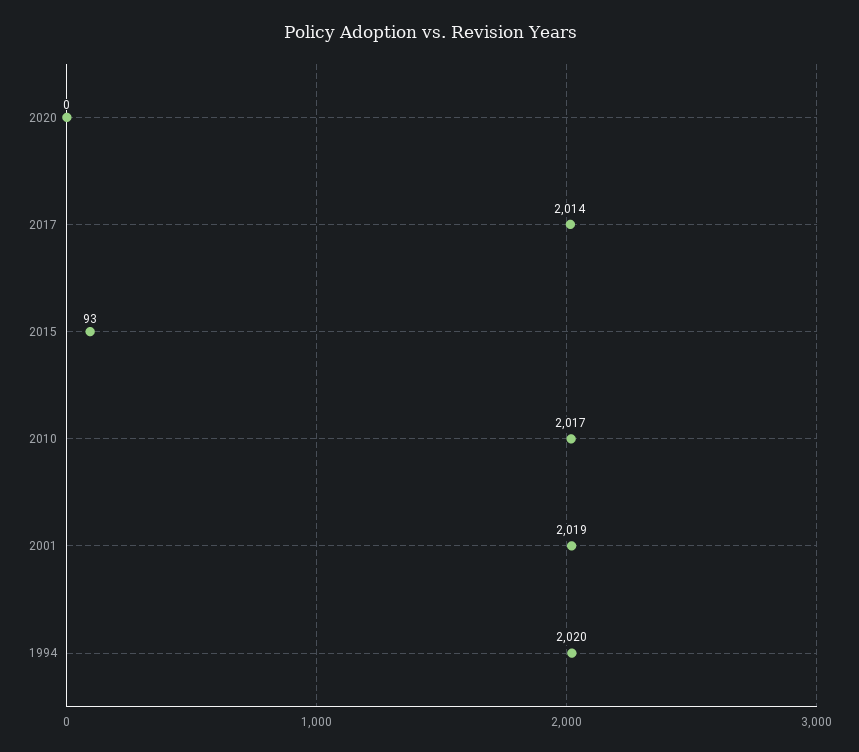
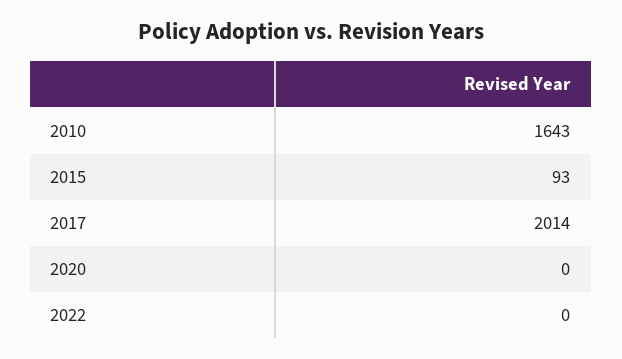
2010: 2017 -> 1643
2001: 2019 -> none
1994: 2020 -> none
2022: none -> 0

